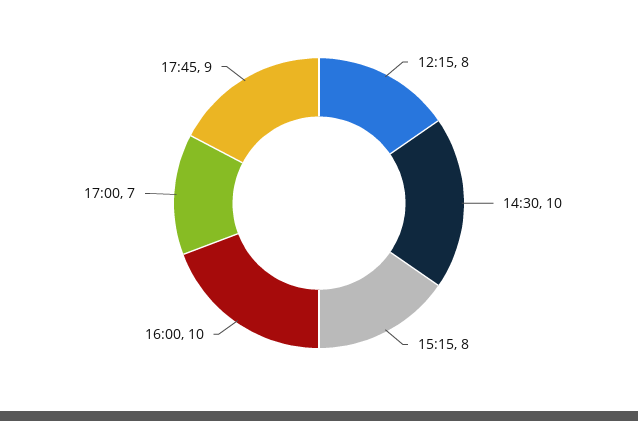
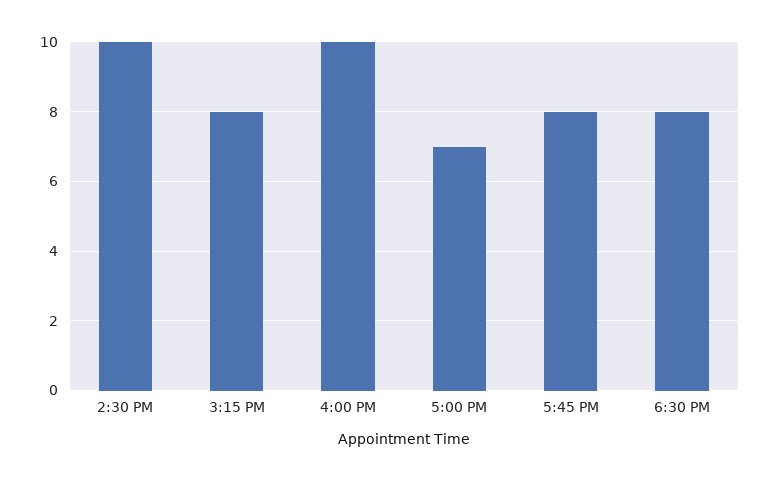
12:15: 8 -> none
17:45: 9 -> 8
6:30 PM: none -> 8

